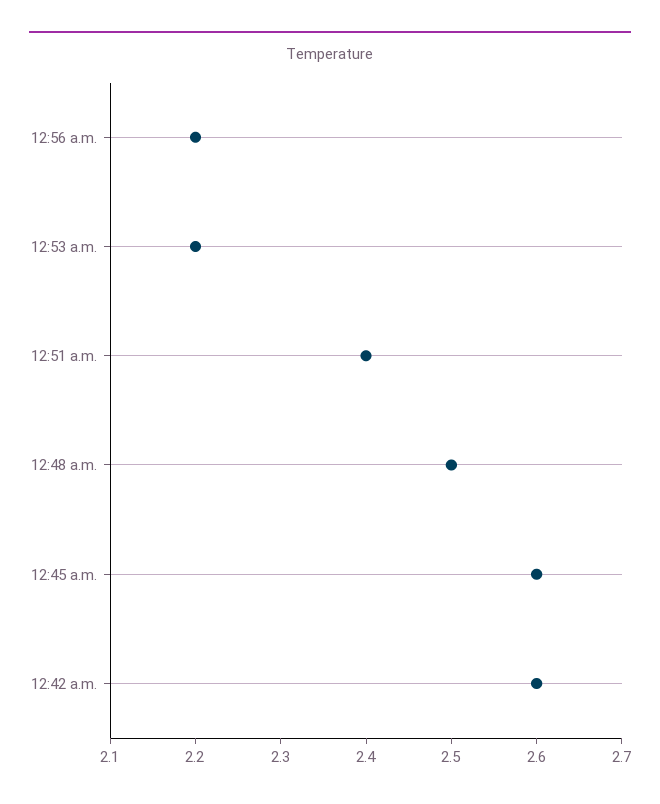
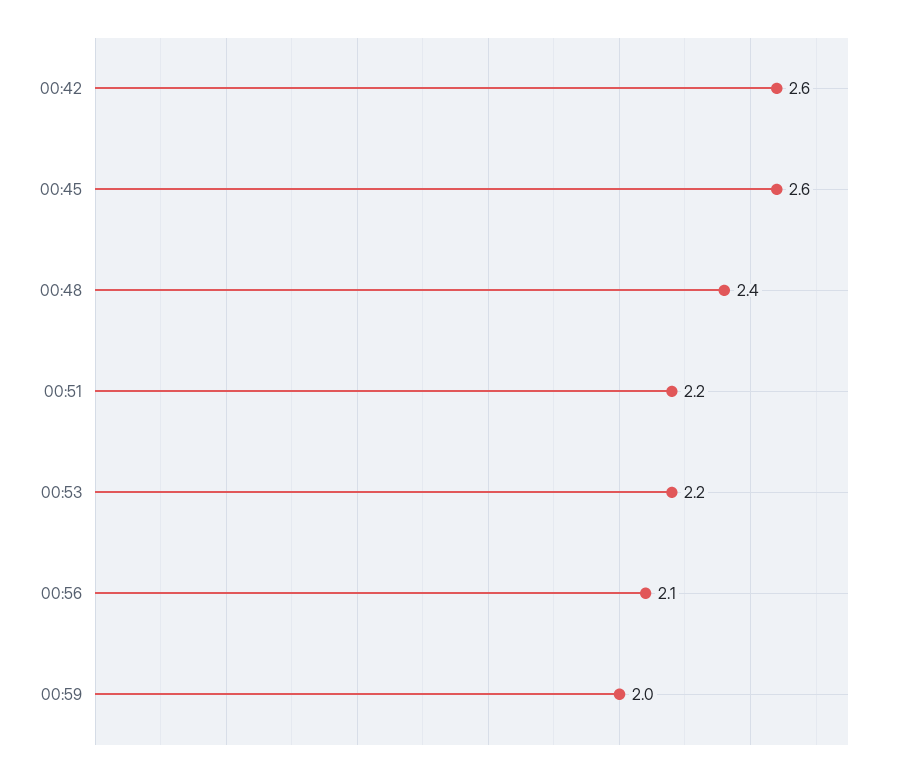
12:56 a.m.: 2.2 -> 2.1
12:51 a.m.: 2.4 -> 2.2
12:48 a.m.: 2.5 -> 2.4
00:59: none -> 2

